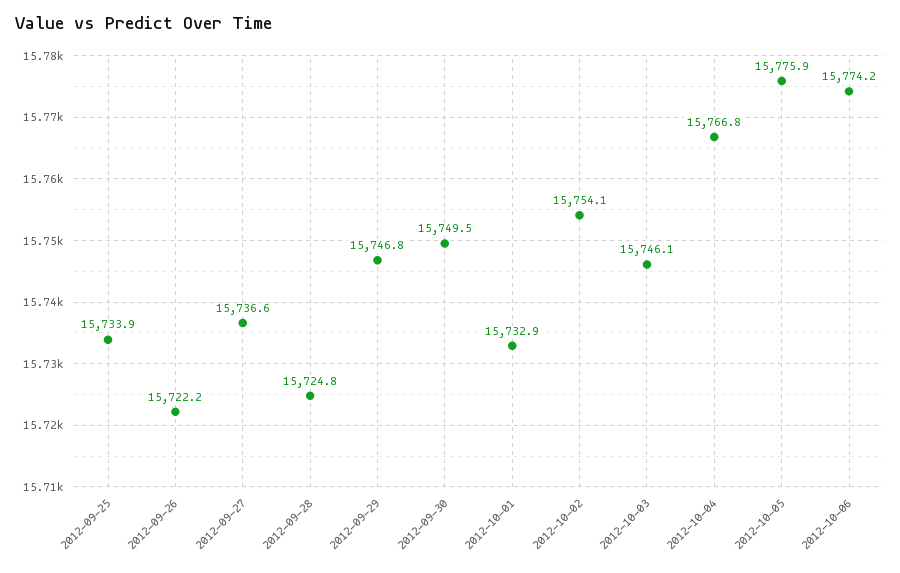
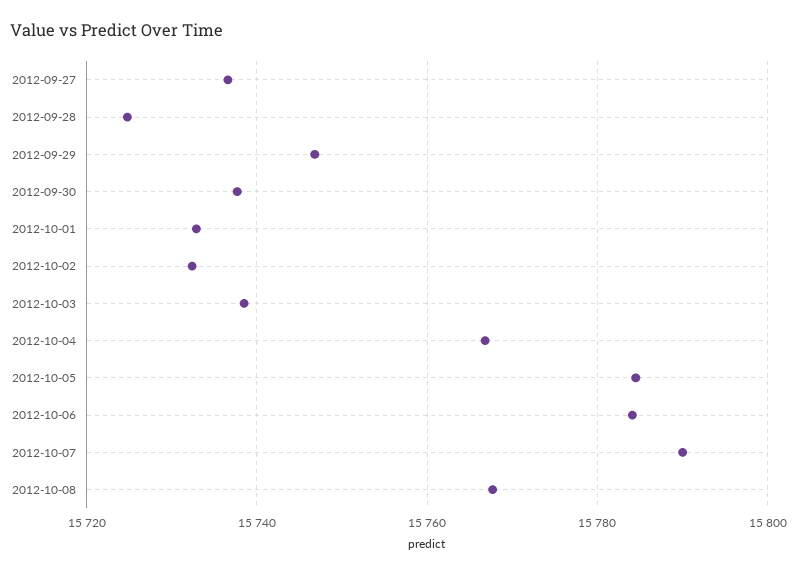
2012-09-25: 15733.9 -> none
2012-09-26: 15722.2 -> none
2012-09-30: 15749.5 -> 15738
2012-10-02: 15754.1 -> 15732
2012-10-03: 15746.1 -> 15738
2012-10-05: 15775.9 -> 15784
2012-10-06: 15774.2 -> 15784
2012-10-07: none -> 15790
2012-10-08: none -> 15768

